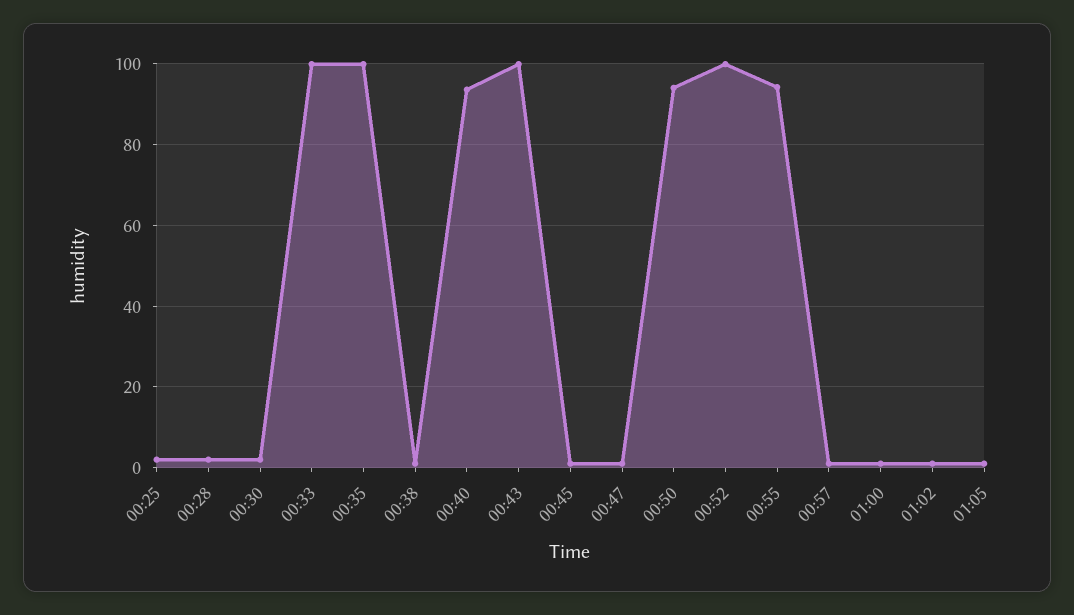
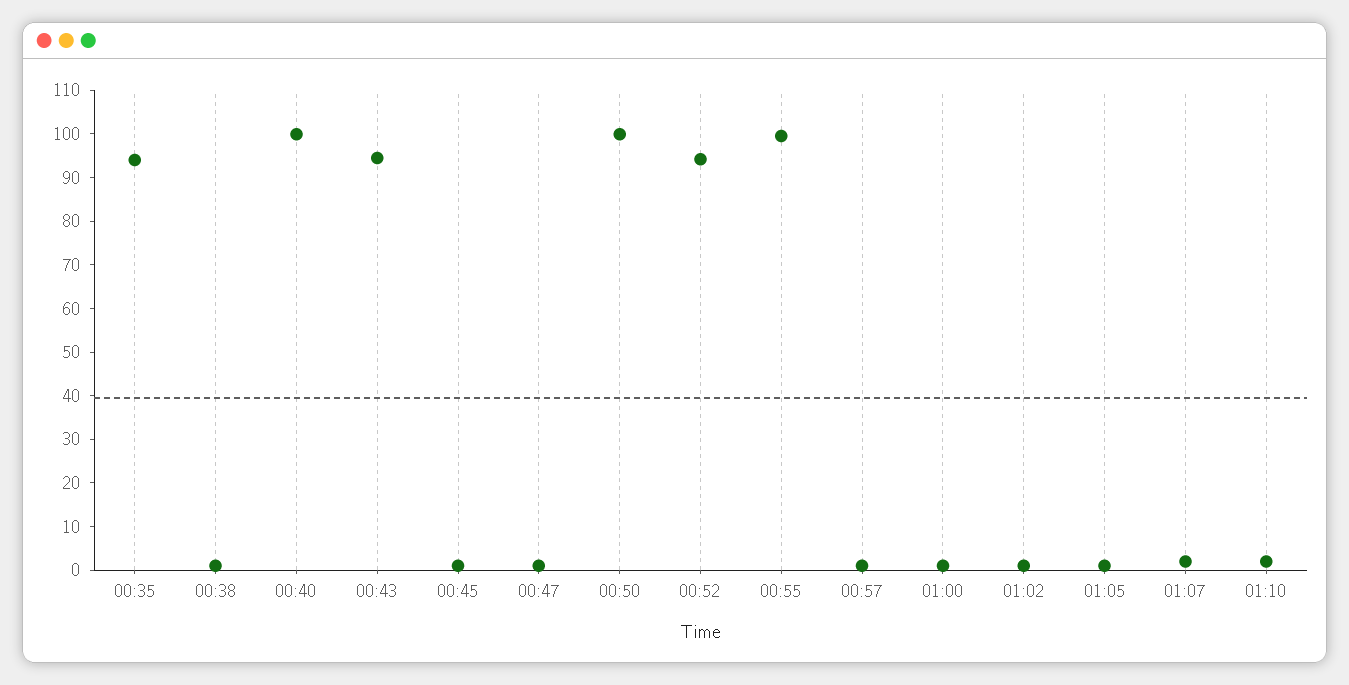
00:25: 2 -> none
00:28: 2 -> none
00:30: 2 -> none
00:33: 100 -> none
00:35: 100 -> 94
00:40: 94 -> 100
00:43: 100 -> 94
00:50: 94 -> 100
00:52: 100 -> 94
00:55: 94 -> 100
01:07: none -> 2
01:10: none -> 2

